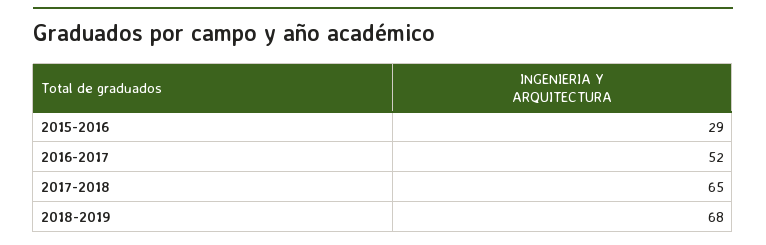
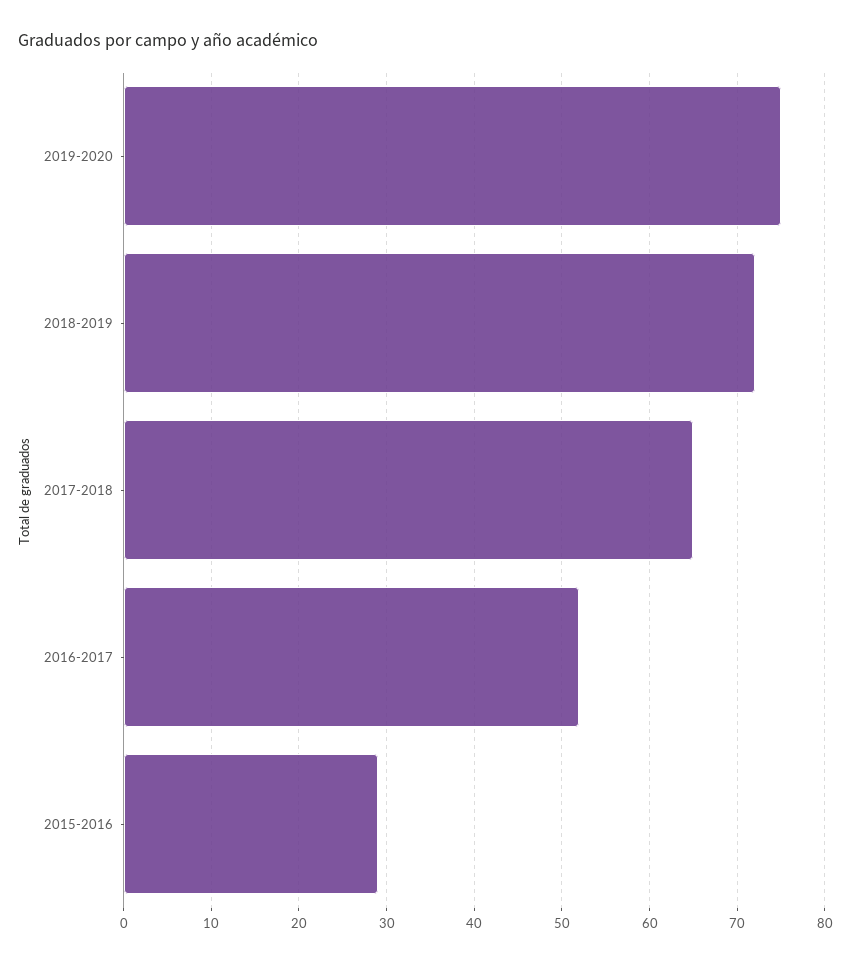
2018-2019: 68 -> 72
2019-2020: none -> 75

